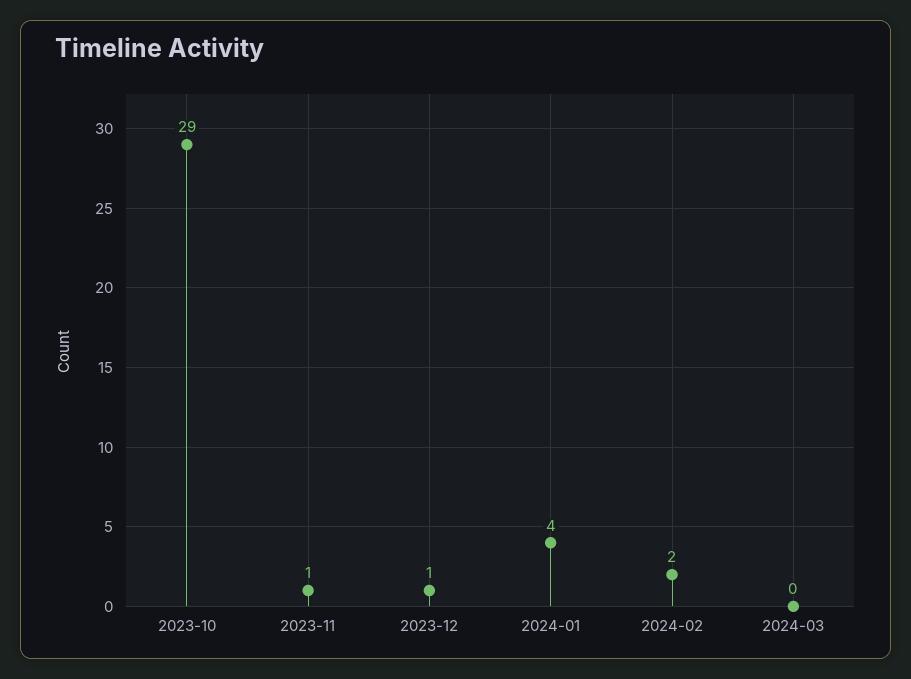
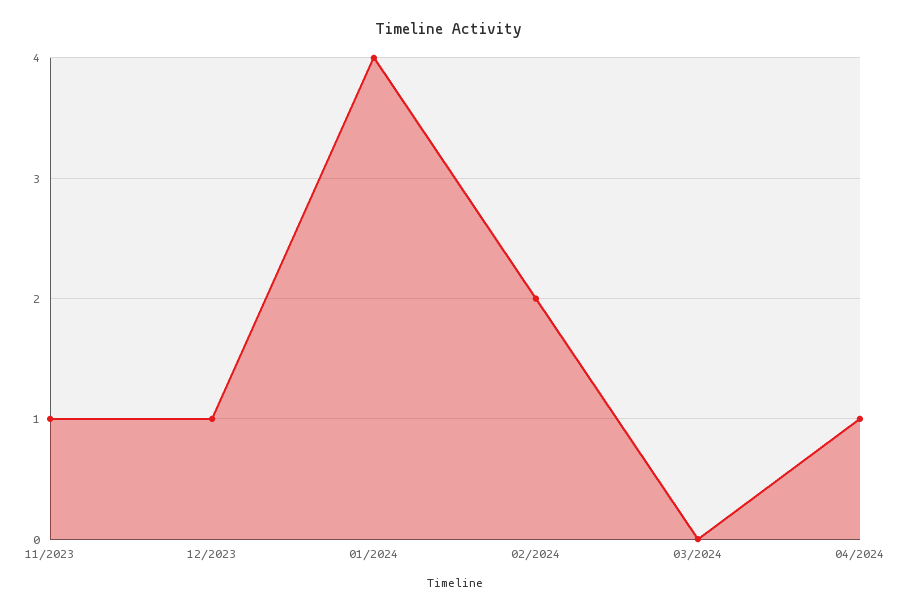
2023-10: 29 -> none
04/2024: none -> 1

